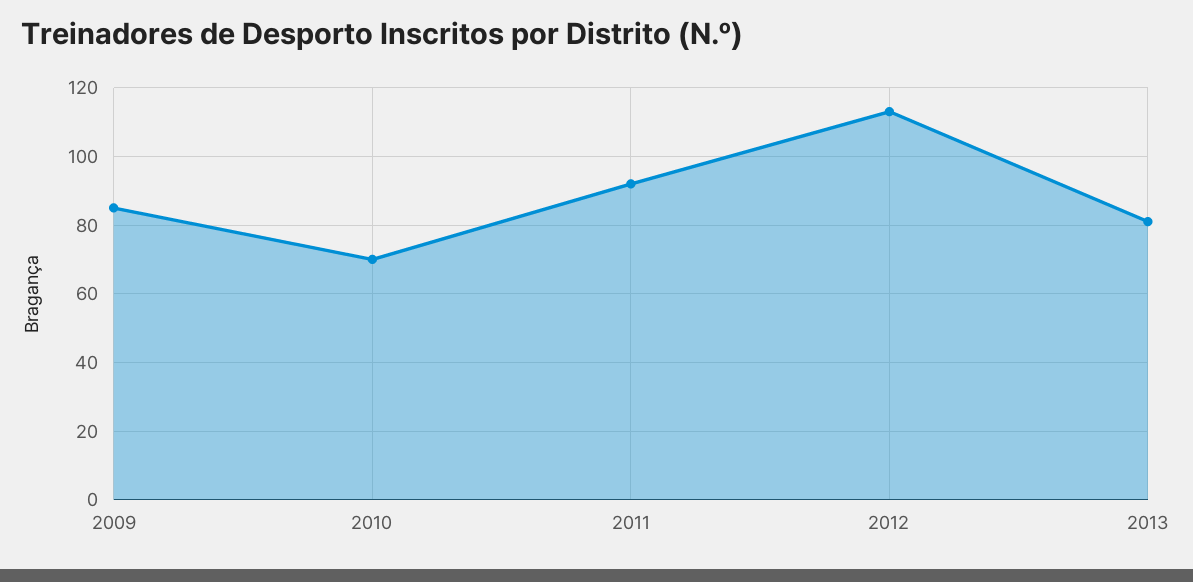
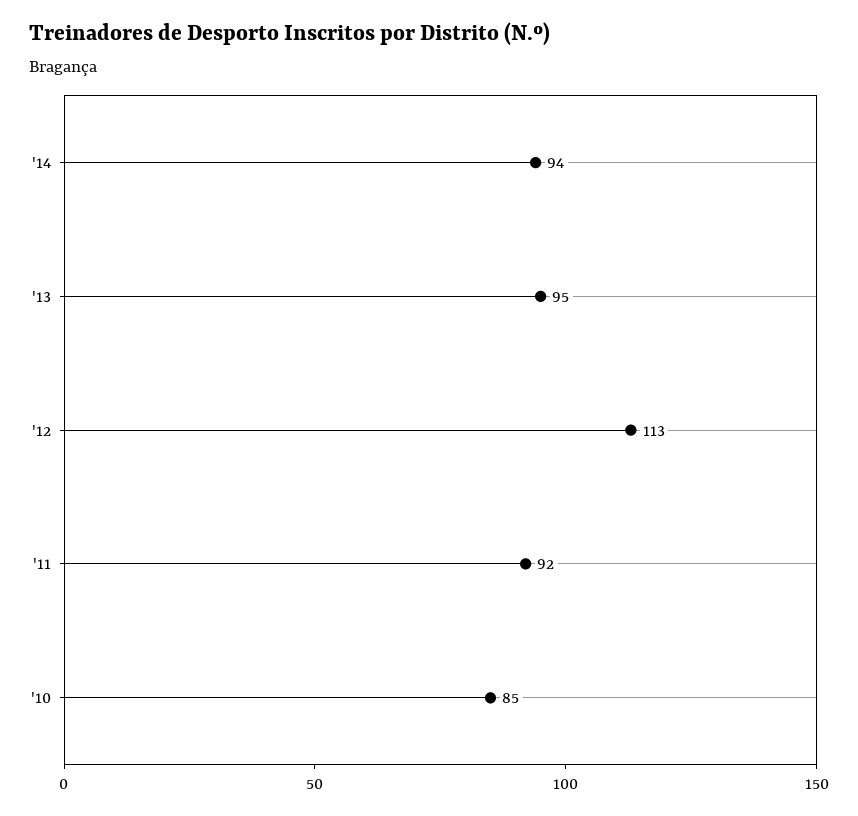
2009: 85 -> none
2010: 70 -> 85
2013: 80 -> 95
'14: none -> 94

